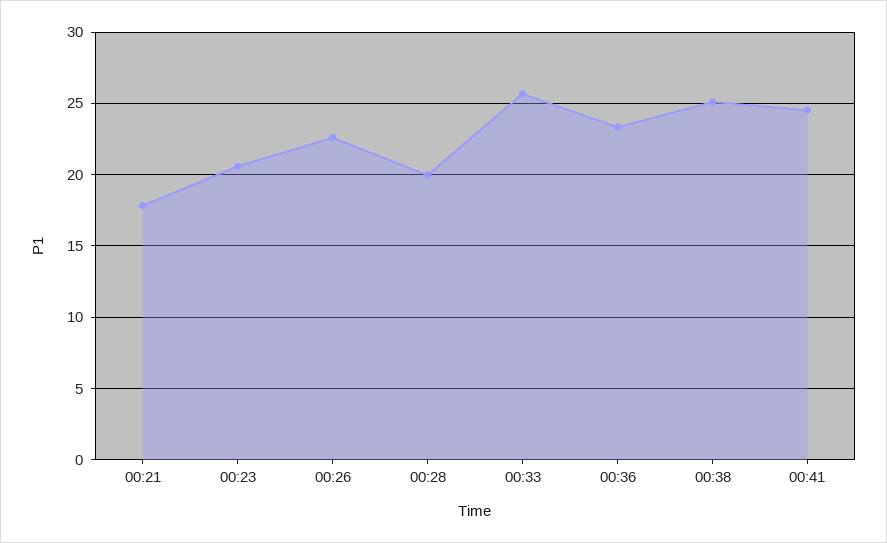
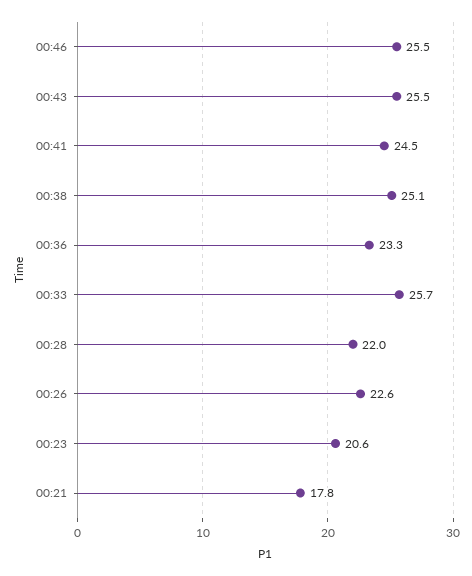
00:28: 20 -> 22
00:46: none -> 25.5
00:43: none -> 25.5

